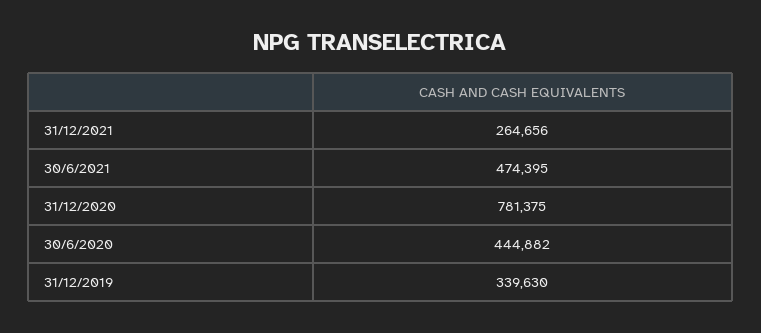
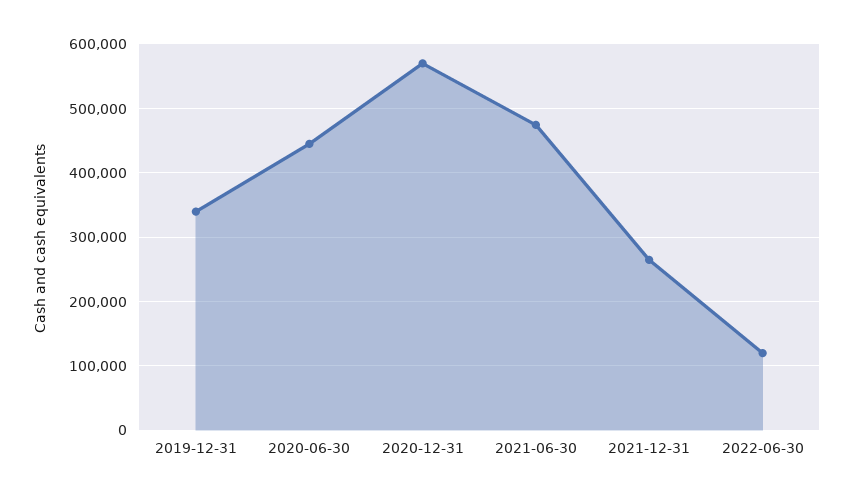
31/12/2020: 781375 -> 570000
2022-06-30: none -> 120000

